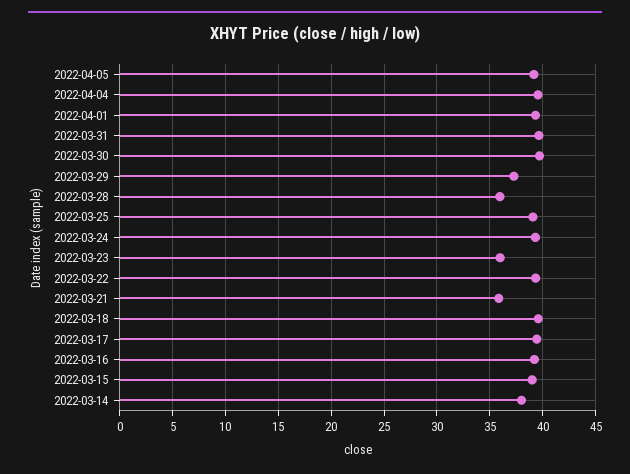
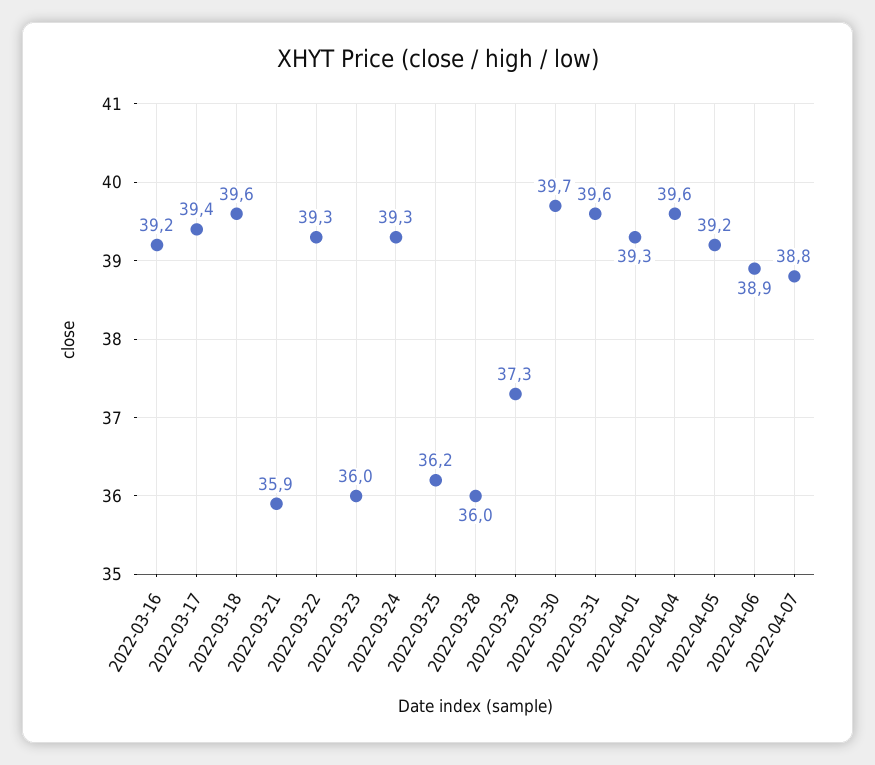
2022-03-25: 39 -> 36.2
2022-03-15: 39 -> none
2022-03-14: 38 -> none
2022-04-06: none -> 38.9
2022-04-07: none -> 38.8

